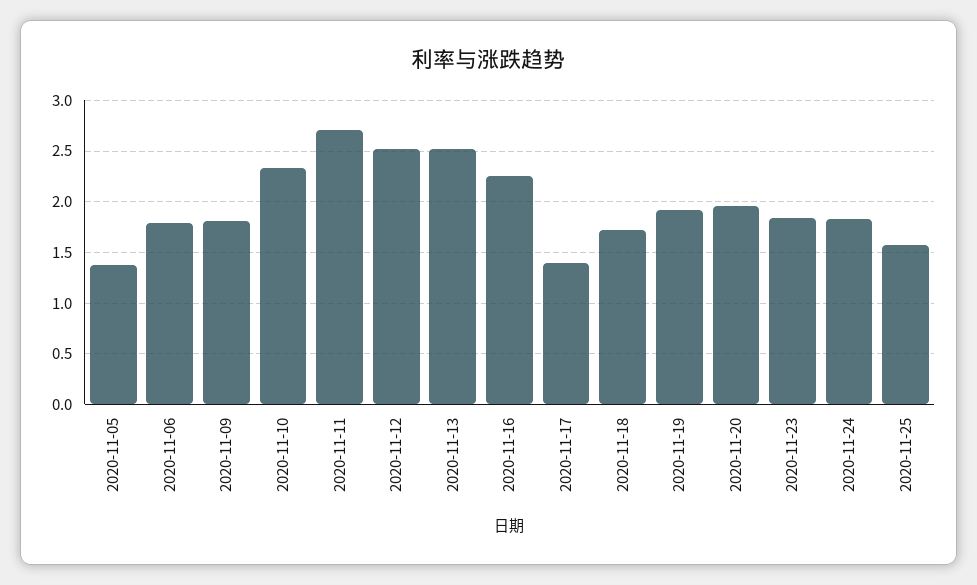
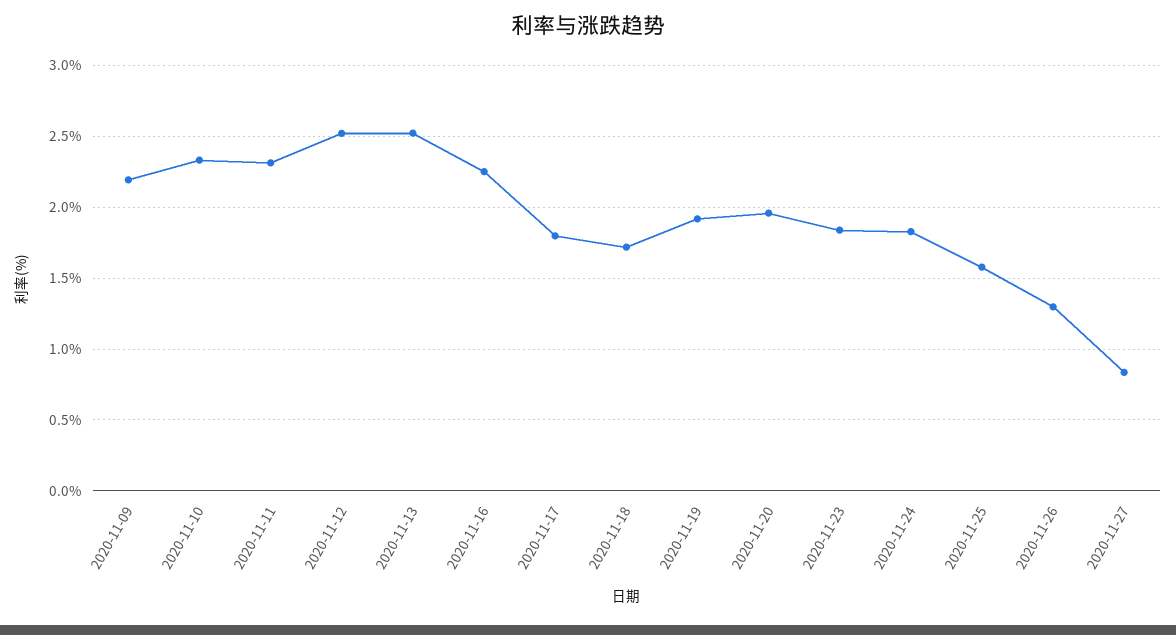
2020-11-05: 1.4 -> none
2020-11-06: 1.8 -> none
2020-11-09: 1.8 -> 2.2
2020-11-11: 2.7 -> 2.3
2020-11-17: 1.4 -> 1.8
2020-11-26: none -> 1.3
2020-11-27: none -> 0.85

